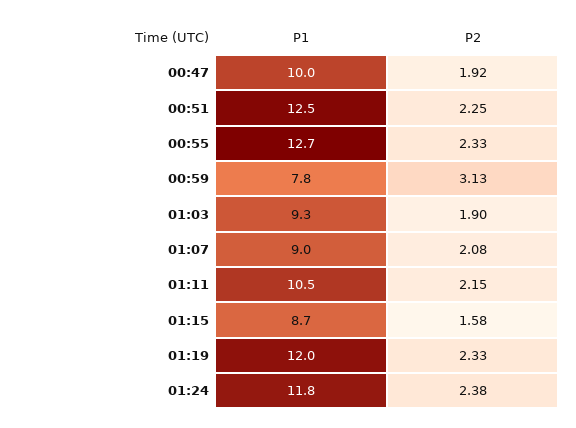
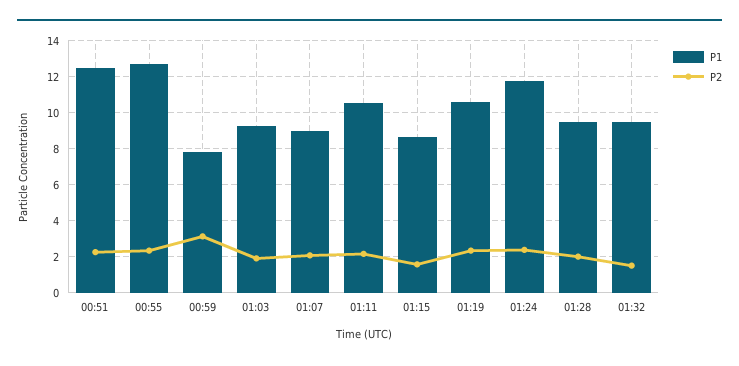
P1, 00:47: 10 -> none
P2, 00:47: 1.92 -> none
P1, 01:19: 12 -> 10.5
P1, 01:28: none -> 9.5
P2, 01:28: none -> 2
P1, 01:32: none -> 9.5
P2, 01:32: none -> 1.5

